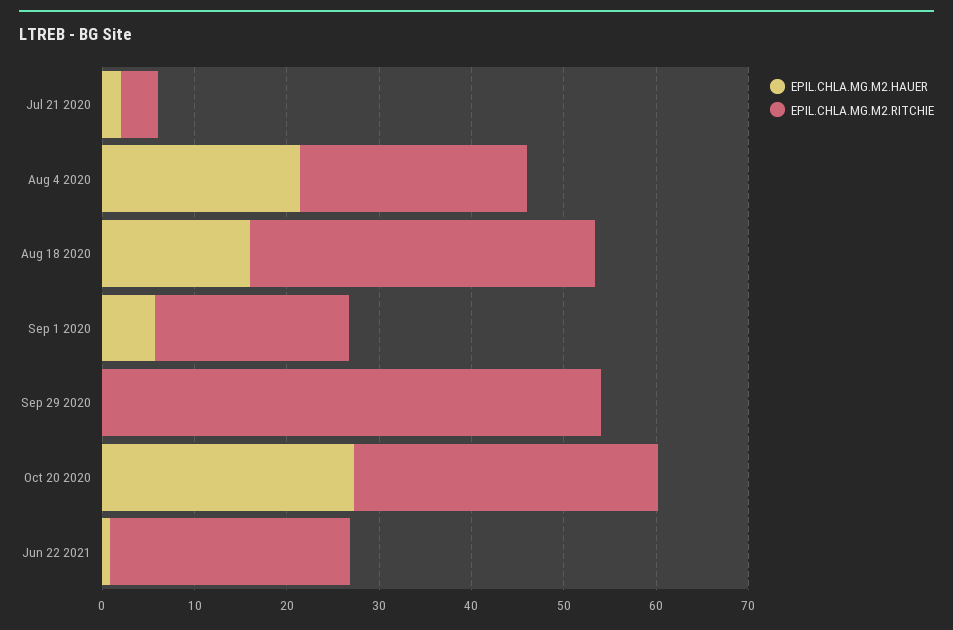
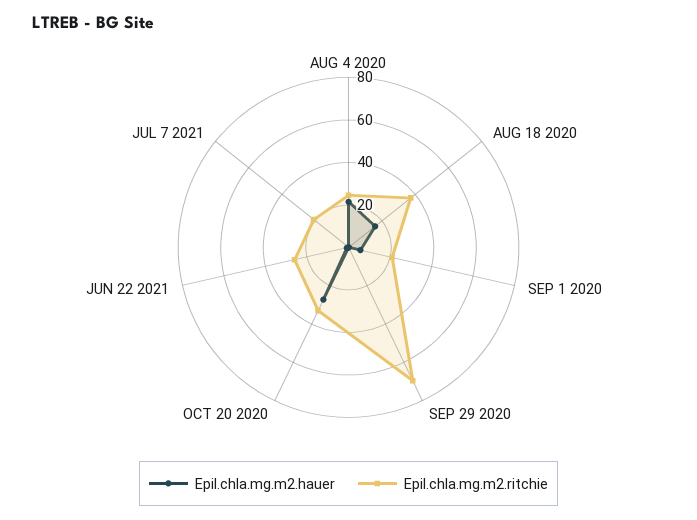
EPIL.CHLA.MG.M2.HAUER, Jul 21 2020: 2 -> none
EPIL.CHLA.MG.M2.RITCHIE, Jul 21 2020: 4 -> none
EPIL.CHLA.MG.M2.RITCHIE, Sep 29 2020: 54 -> 70
EPIL.CHLA.MG.M2.HAUER, JUL 7 2021: none -> 0
EPIL.CHLA.MG.M2.RITCHIE, JUL 7 2021: none -> 20

